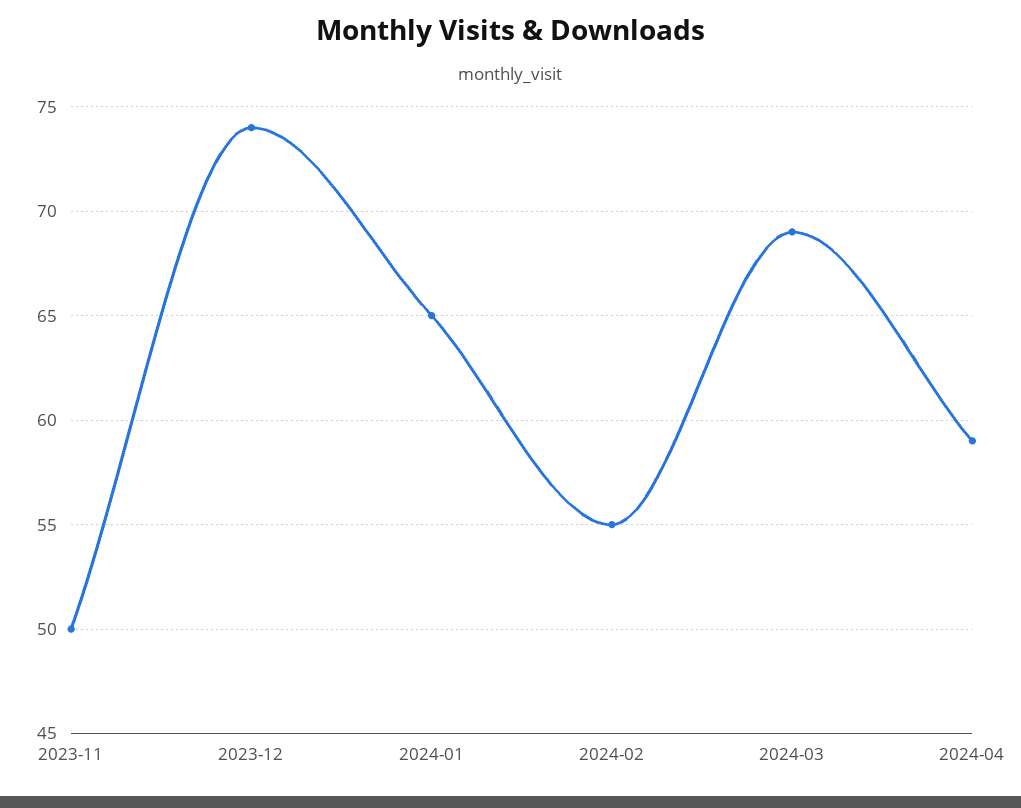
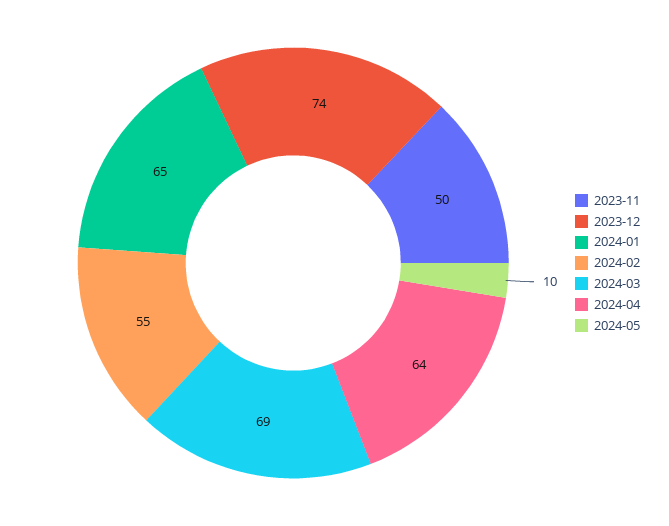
2024-04: 59 -> 64
2024-05: none -> 10

